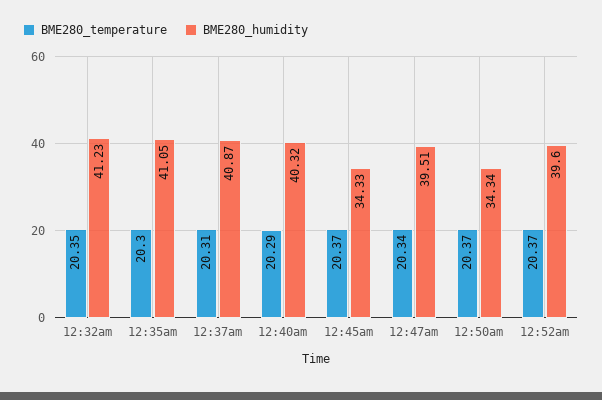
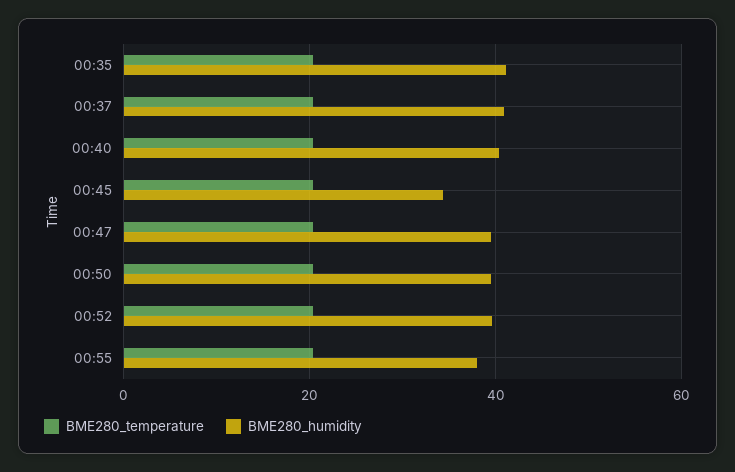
BME280_temperature, 12:32am: 20.35 -> none
BME280_humidity, 12:32am: 41.23 -> none
BME280_humidity, 12:50am: 34.34 -> 40
BME280_temperature, 00:55: none -> 20
BME280_humidity, 00:55: none -> 38

